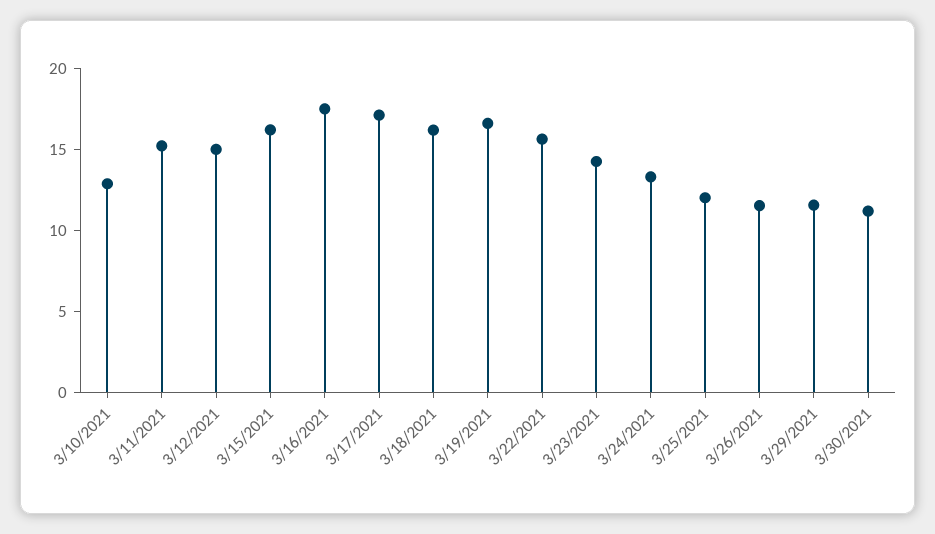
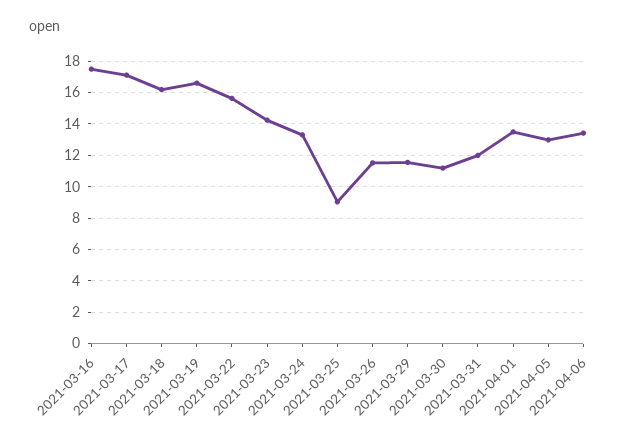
3/10/2021: 13 -> none
3/11/2021: 15 -> none
3/12/2021: 15 -> none
3/15/2021: 16 -> none
3/25/2021: 12 -> 9
2021-03-31: none -> 12
2021-04-01: none -> 13.5
2021-04-05: none -> 13
2021-04-06: none -> 13.5

